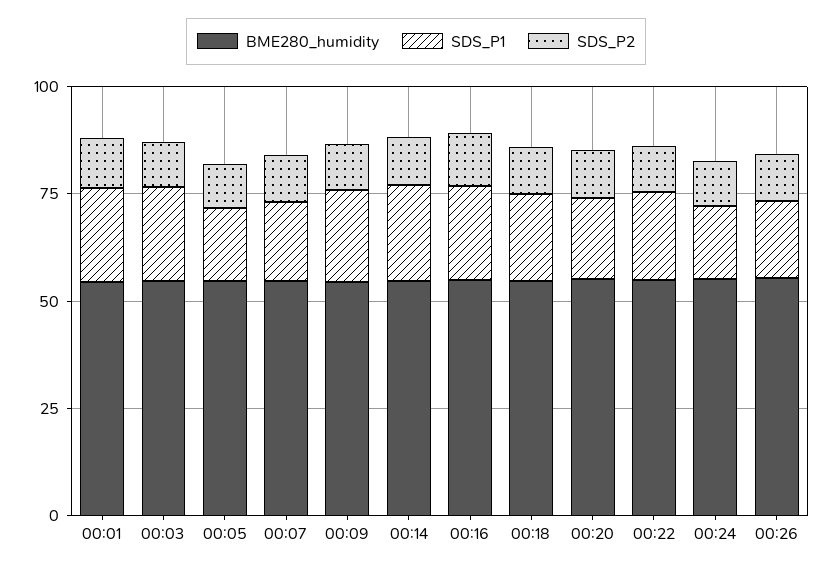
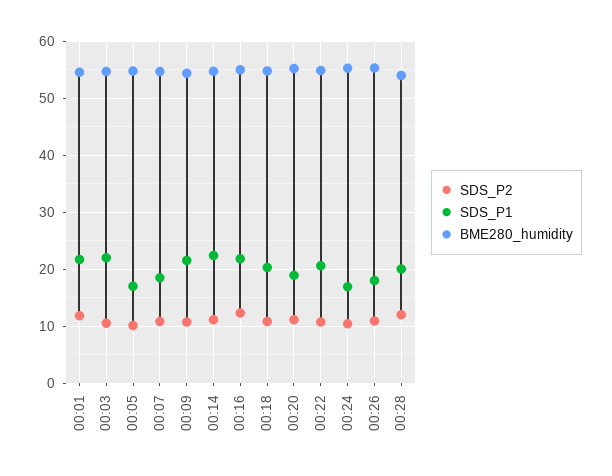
SDS_P2, 00:28: none -> 12
SDS_P1, 00:28: none -> 20
BME280_humidity, 00:28: none -> 54

